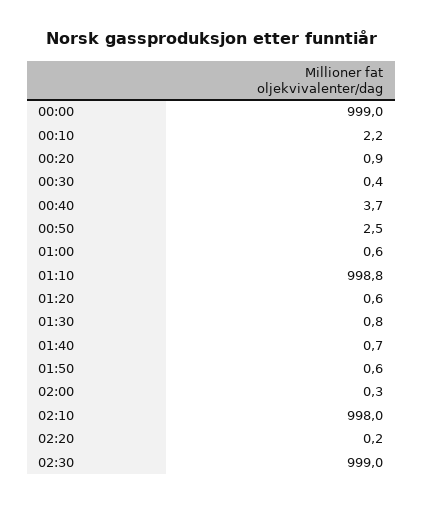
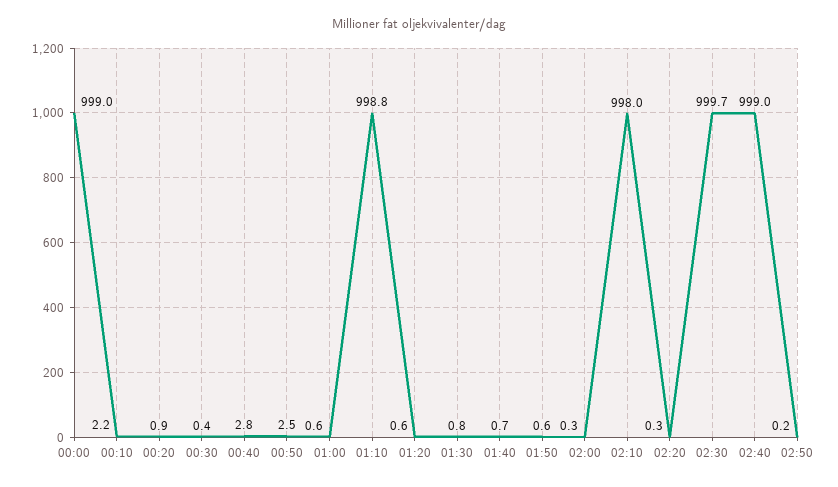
00:40: 3.7 -> 2.8
02:20: 0.2 -> 0.3
02:30: 999 -> 999.7
02:40: none -> 999
02:50: none -> 0.2

